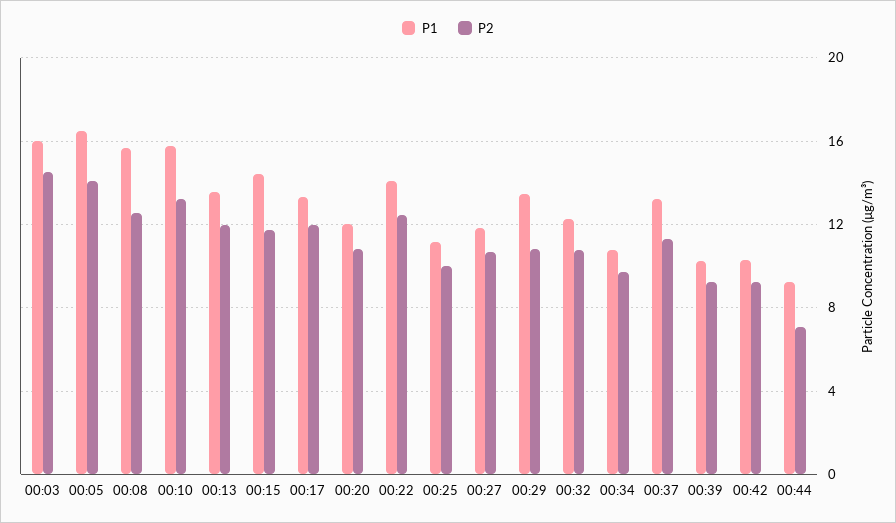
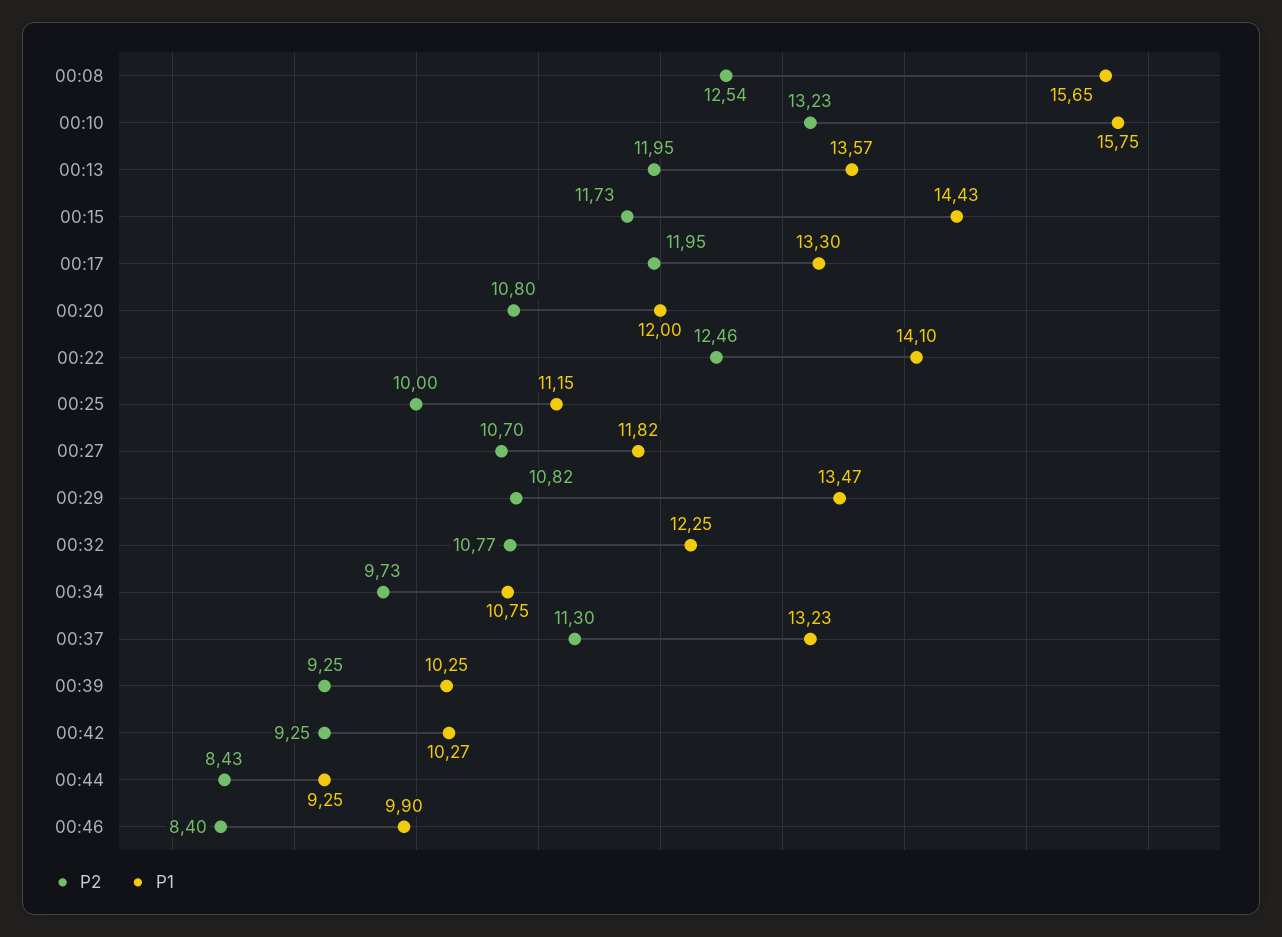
P1, 00:03: 16 -> none
P2, 00:03: 14.5 -> none
P1, 00:05: 16.5 -> none
P2, 00:05: 14 -> none
P2, 00:44: 7 -> 8.43
P2, 00:46: none -> 8.4
P1, 00:46: none -> 9.9

